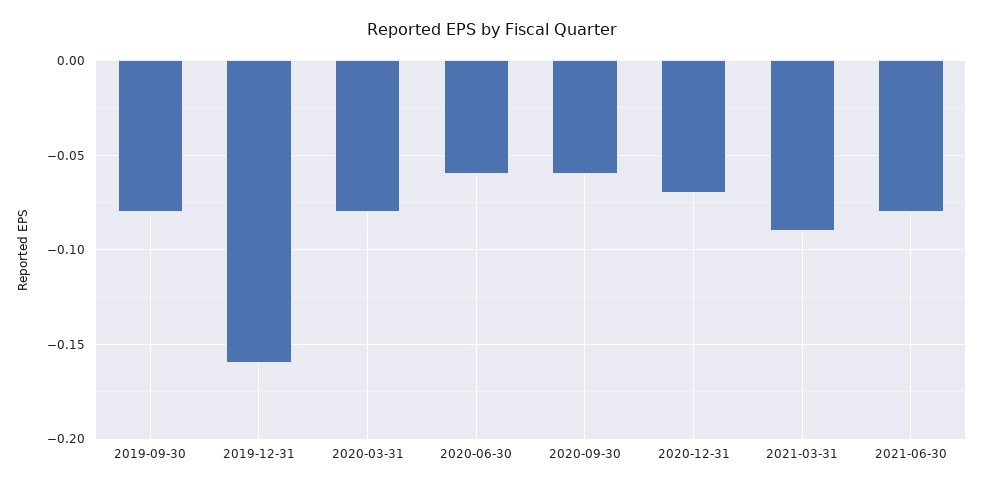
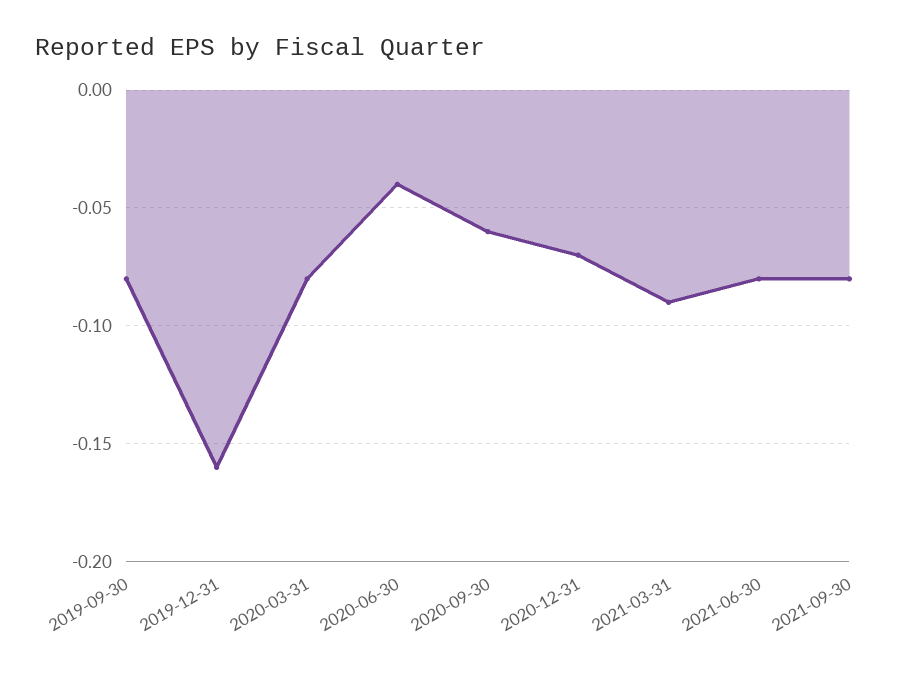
2020-06-30: -0.06 -> -0.04
2021-09-30: none -> -0.08

